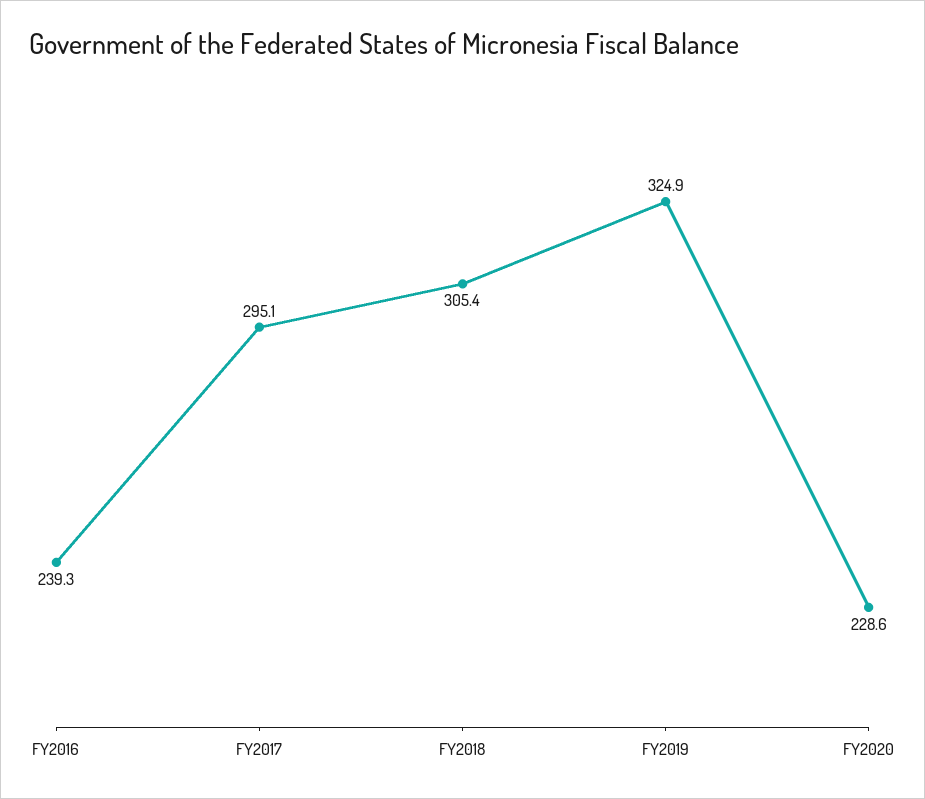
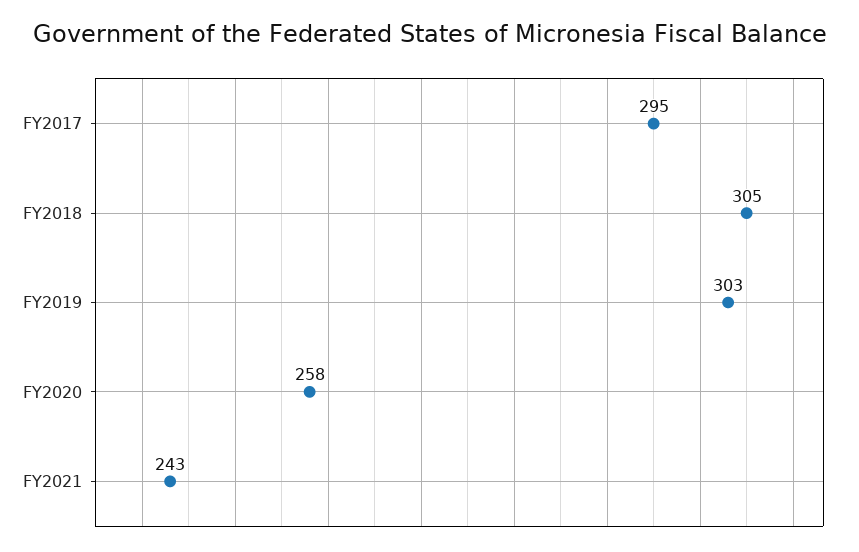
FY2016: 239.3 -> none
FY2019: 324.9 -> 303
FY2020: 228.6 -> 258
FY2021: none -> 243

